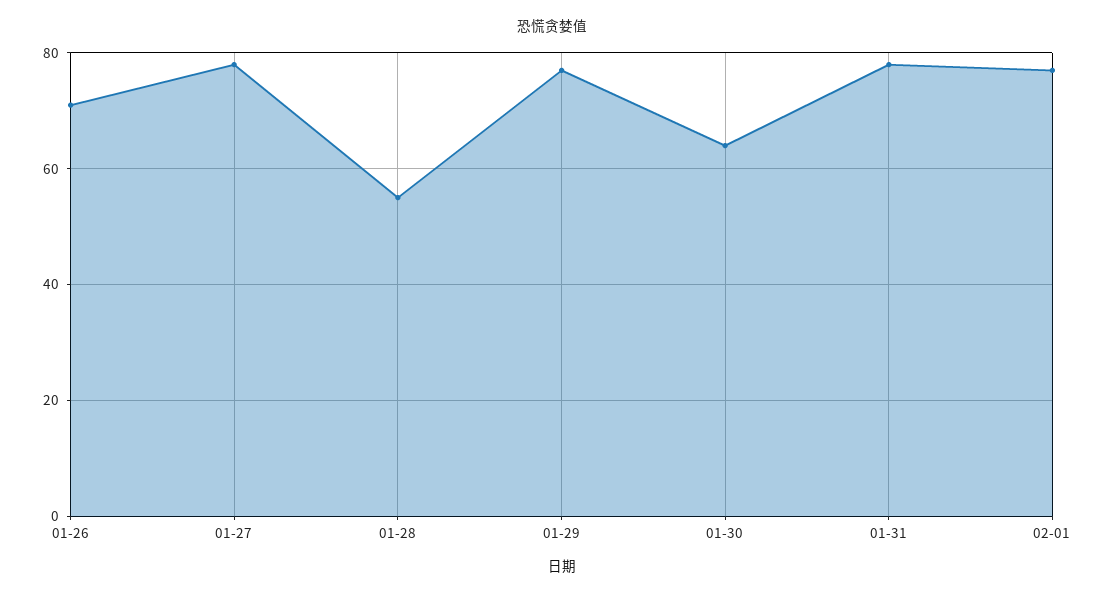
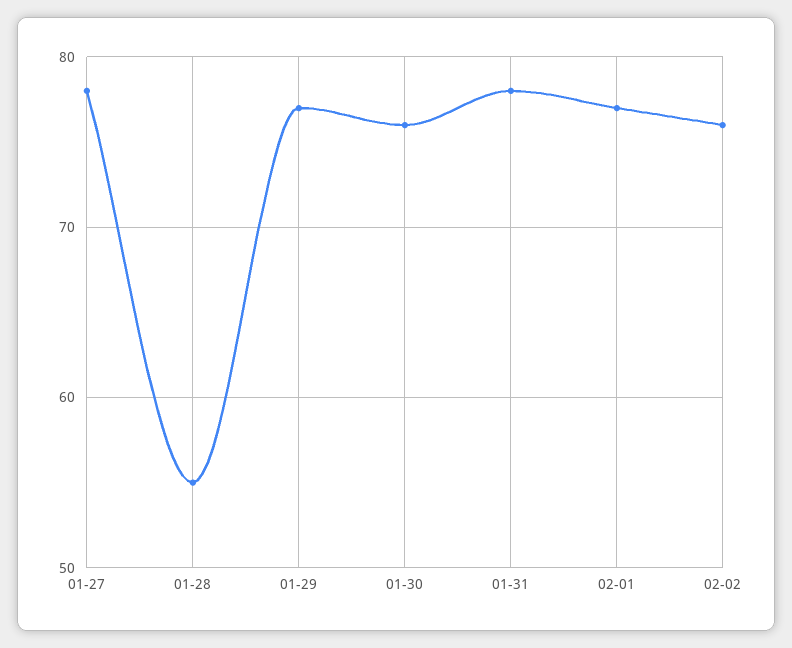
01-26: 70 -> none
01-30: 65 -> 76
02-02: none -> 76

